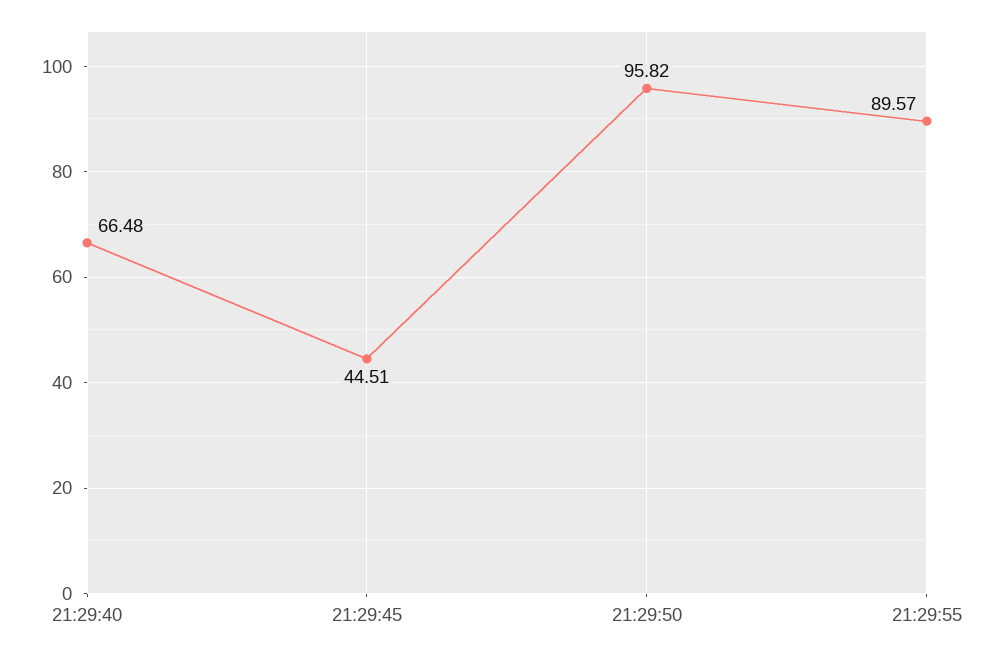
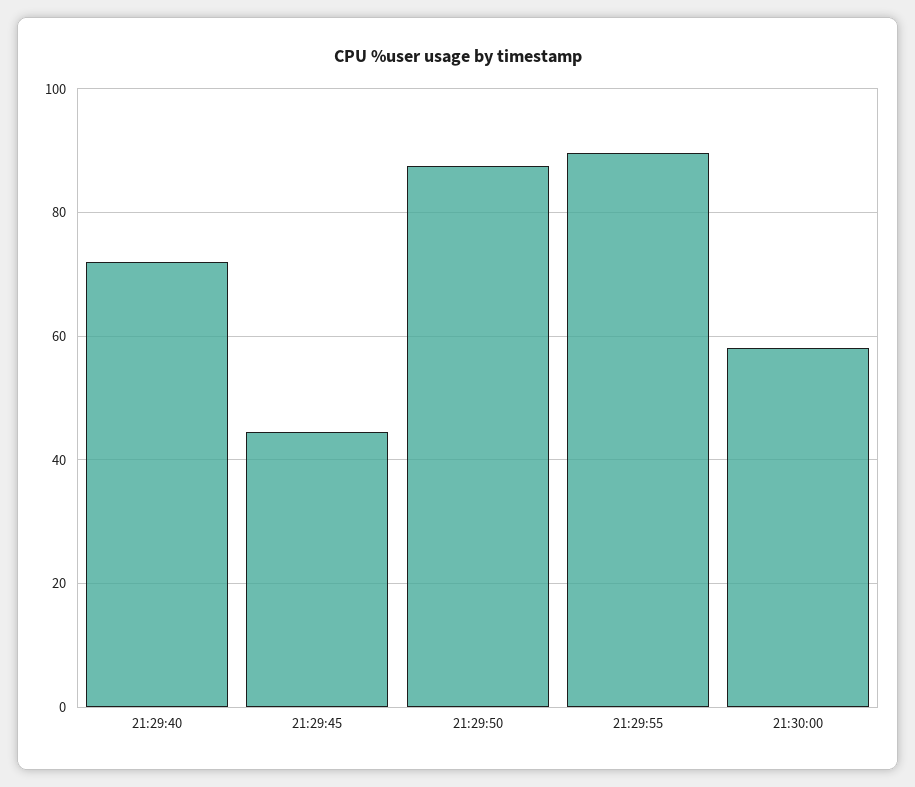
21:29:40: 66.48 -> 72
21:29:50: 95.82 -> 88
21:30:00: none -> 58

